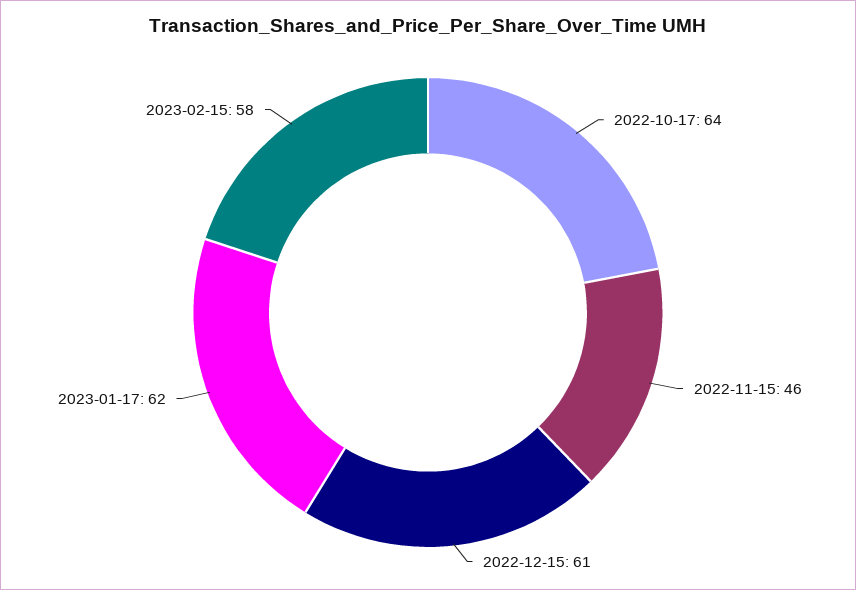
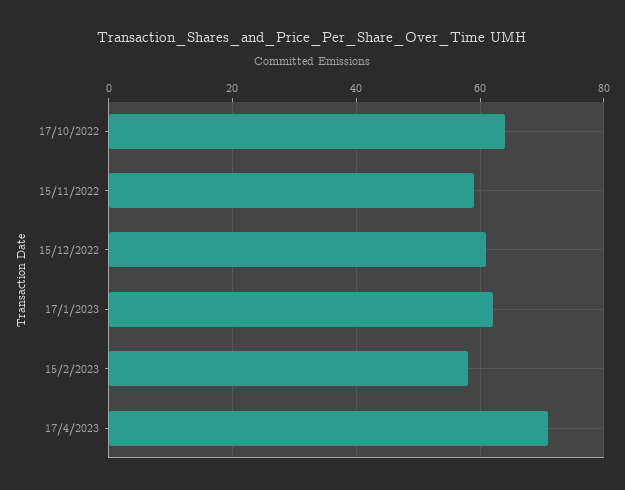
2022-11-15: 46 -> 60
17/4/2023: none -> 70

